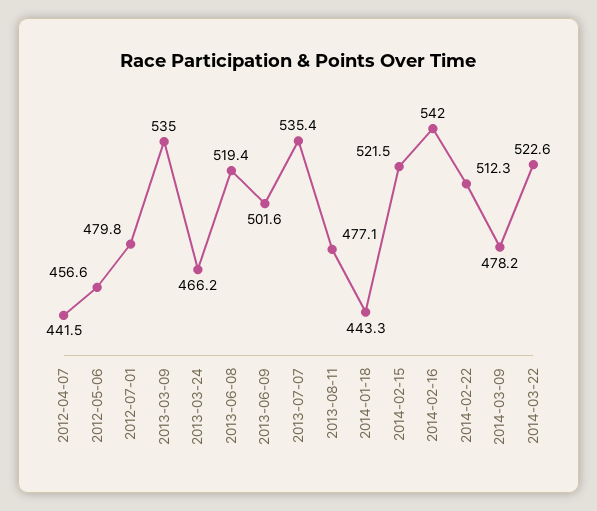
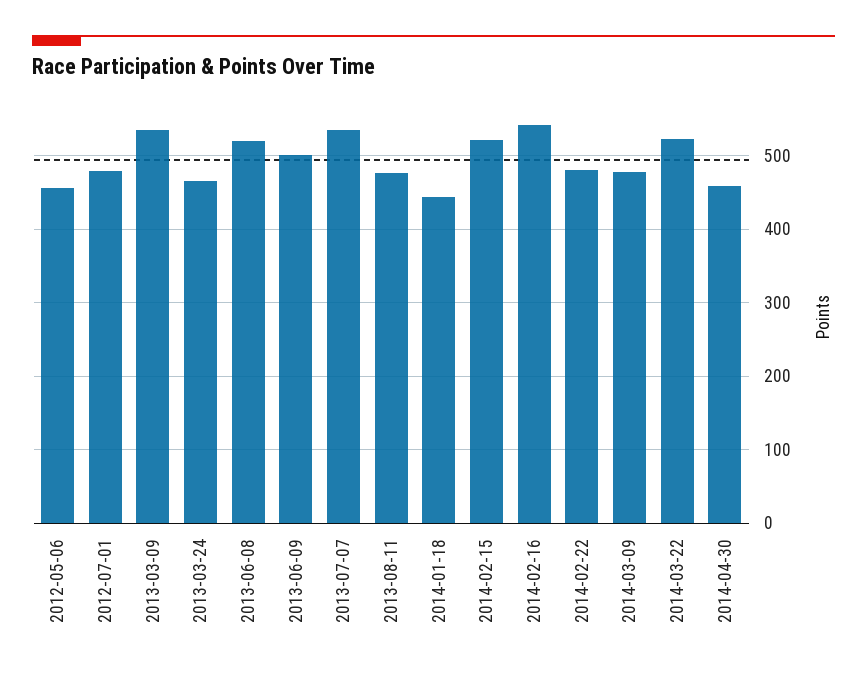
2012-04-07: 441.5 -> none
2014-02-22: 512.3 -> 480
2014-04-30: none -> 460

